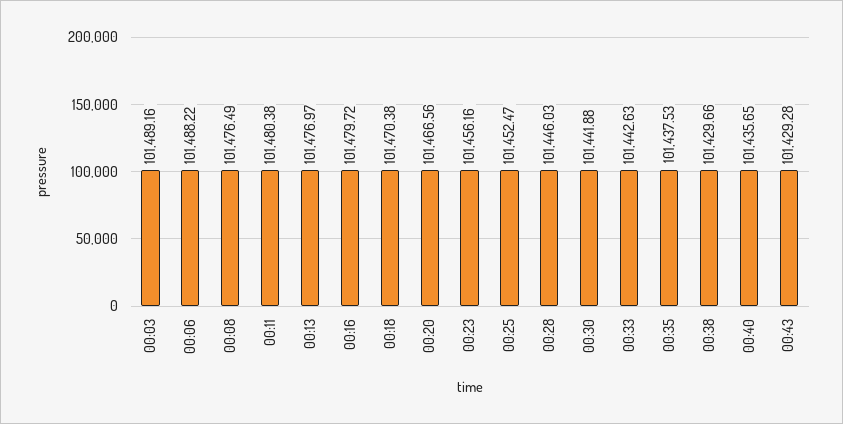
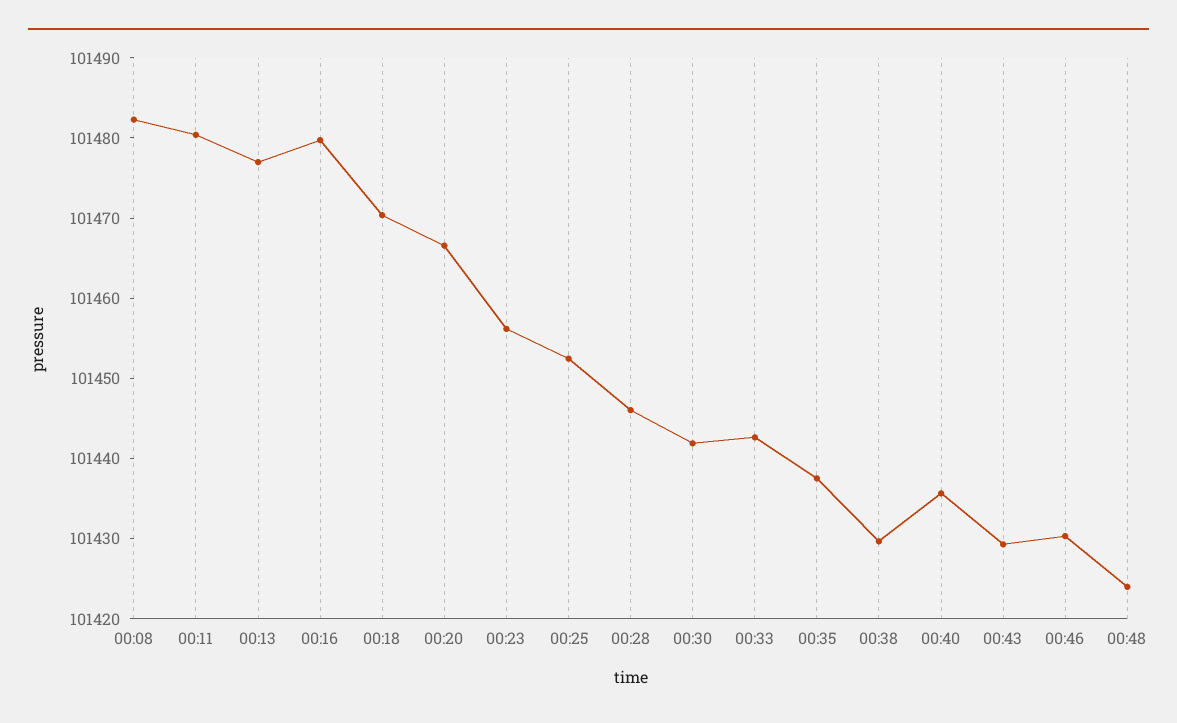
00:03: 101489.16 -> none
00:06: 101488.22 -> none
00:08: 101476.49 -> 101482
00:46: none -> 101430
00:48: none -> 101424

